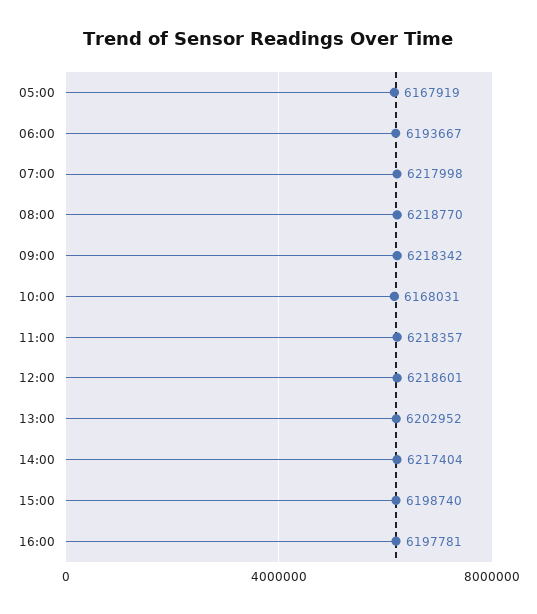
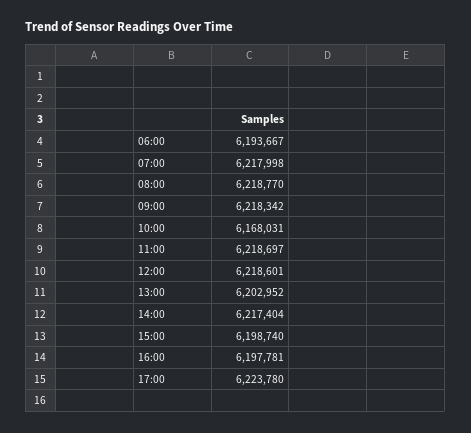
05:00: 6167919 -> none
11:00: 6218357 -> 6218697
17:00: none -> 6223780

